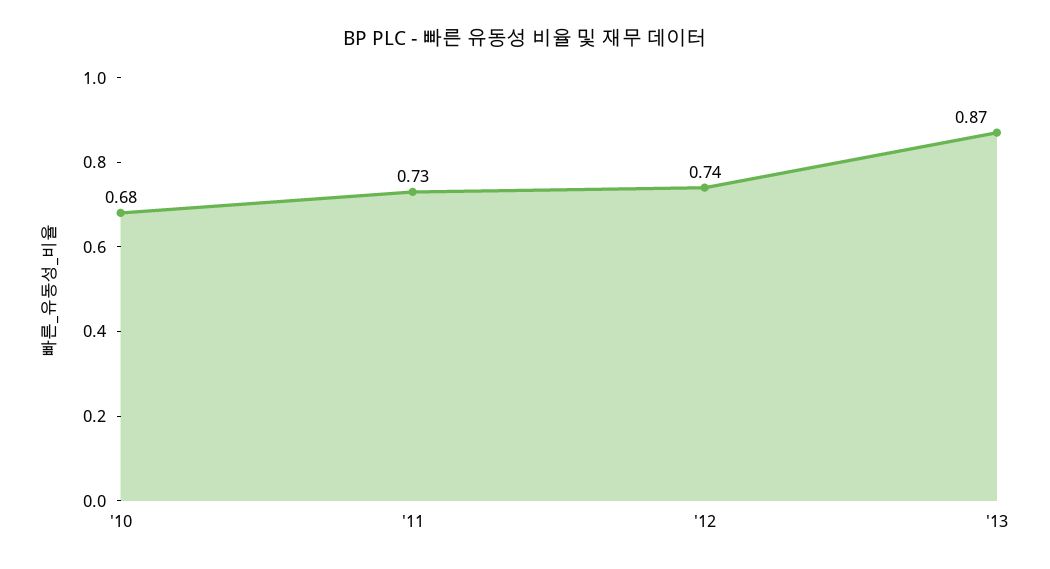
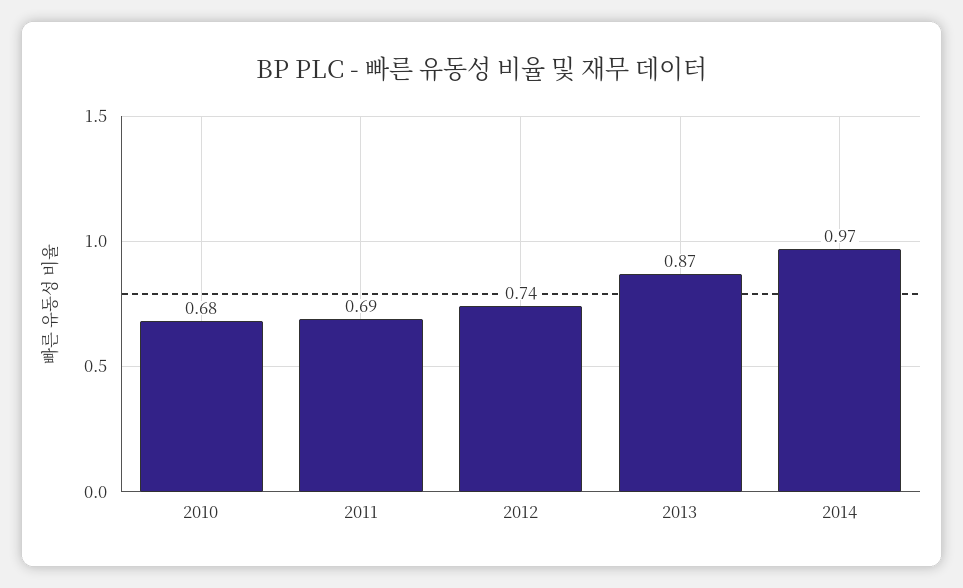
'11: 0.73 -> 0.69
2014: none -> 0.97

